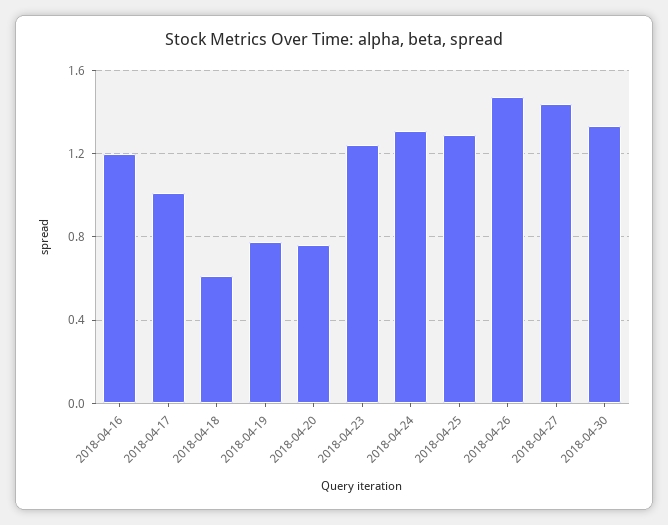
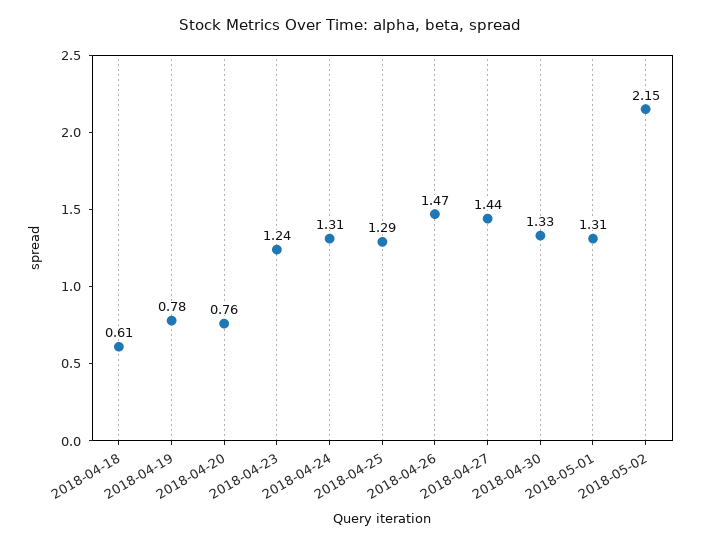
2018-04-16: 1.2 -> none
2018-04-17: 1 -> none
2018-05-01: none -> 1.31
2018-05-02: none -> 2.15

